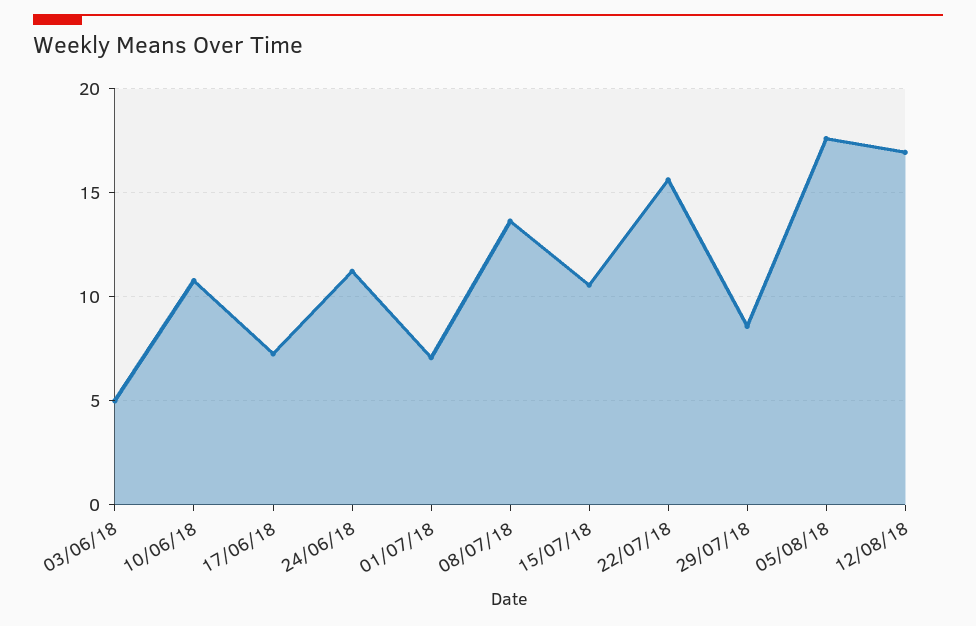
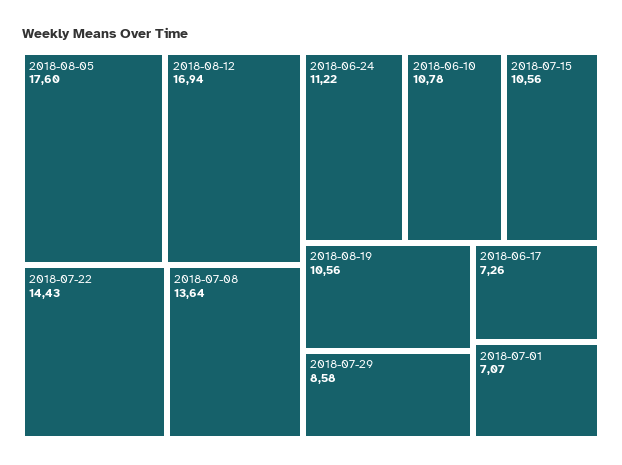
03/06/18: 5 -> none
22/07/18: 15.5 -> 14.43
2018-08-19: none -> 10.56

